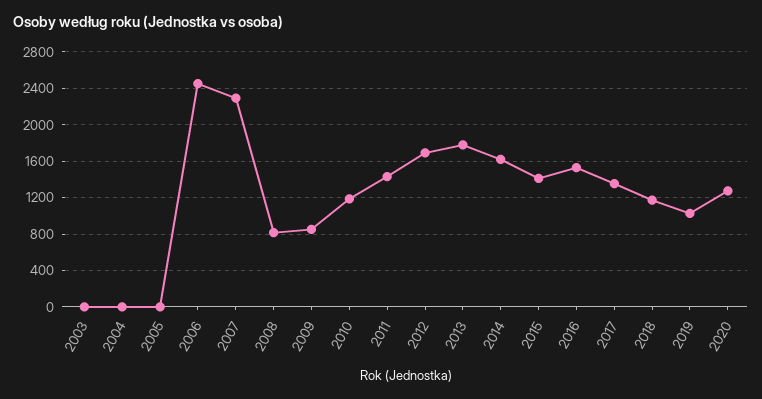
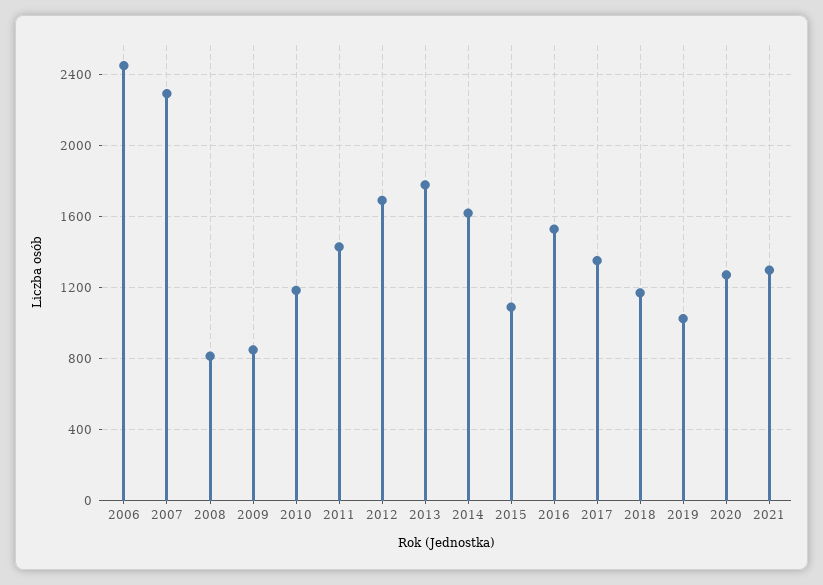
2003: 0 -> none
2004: 0 -> none
2005: 0 -> none
2015: 1400 -> 1100
2021: none -> 1300

